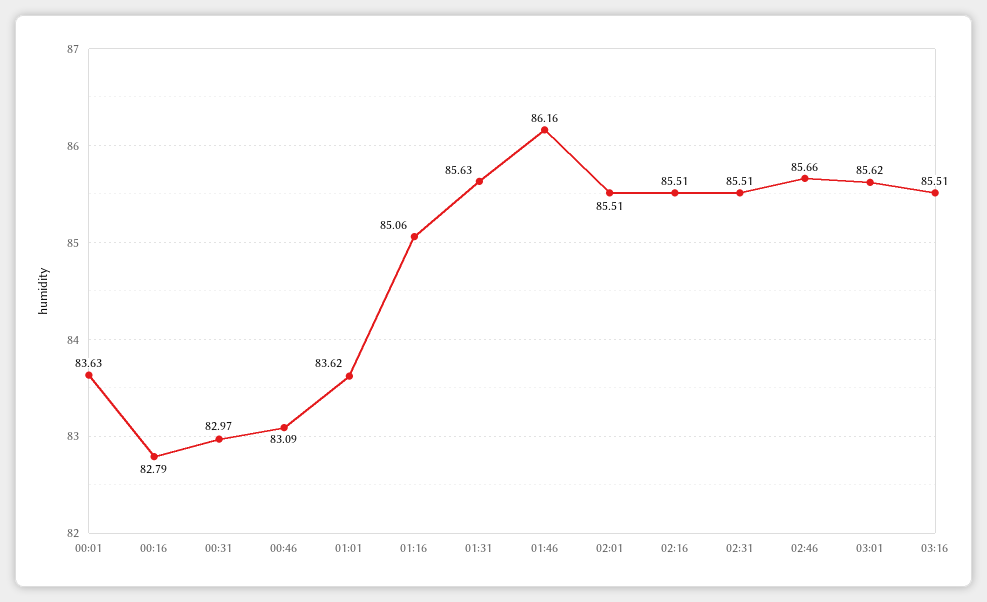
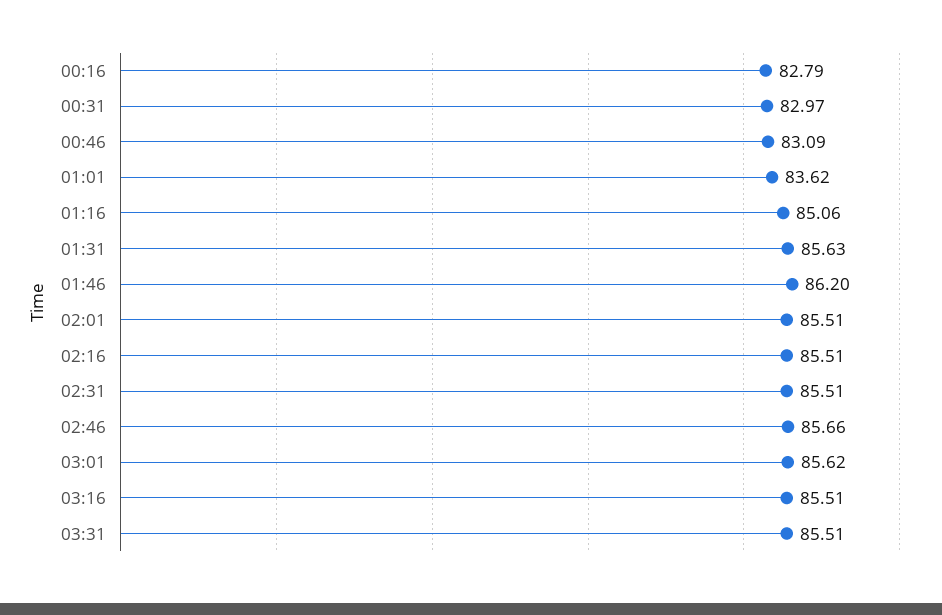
00:01: 83.63 -> none
01:46: 86.16 -> 86.2
03:31: none -> 85.51

